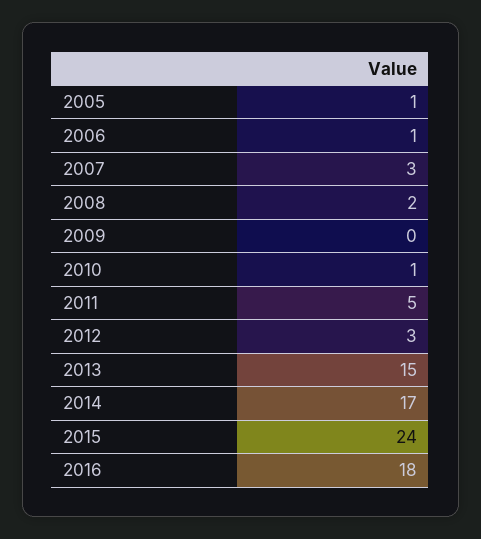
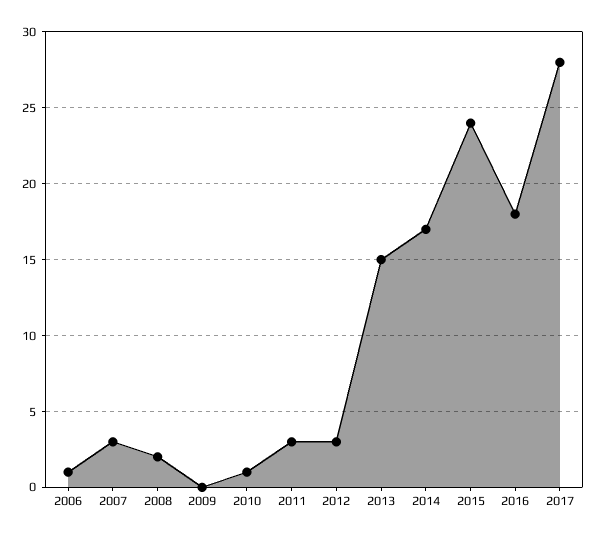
2005: 1 -> none
2011: 5 -> 3
2017: none -> 28

